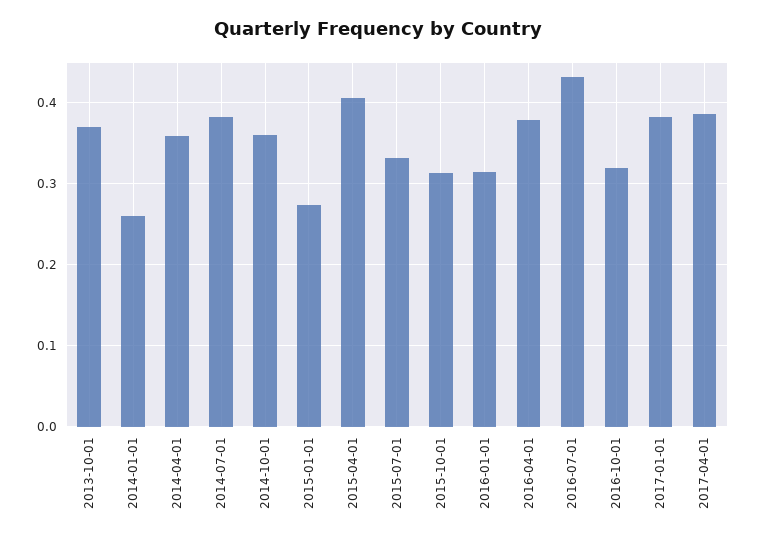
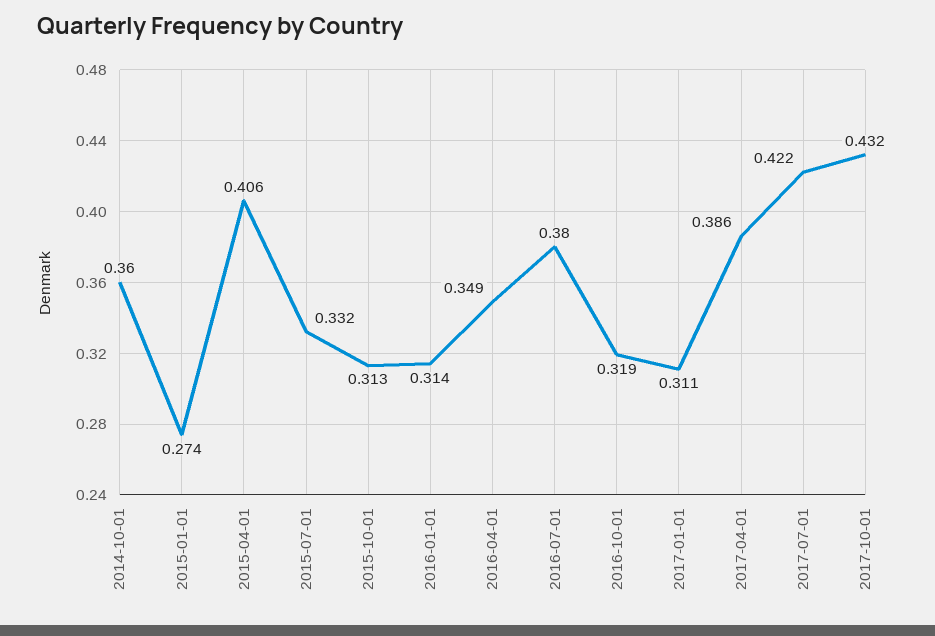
2013-10-01: 0.37 -> none
2014-01-01: 0.26 -> none
2014-04-01: 0.36 -> none
2014-07-01: 0.38 -> none
2016-04-01: 0.38 -> 0.349
2016-07-01: 0.43 -> 0.38
2017-01-01: 0.38 -> 0.311
2017-07-01: none -> 0.422
2017-10-01: none -> 0.432

